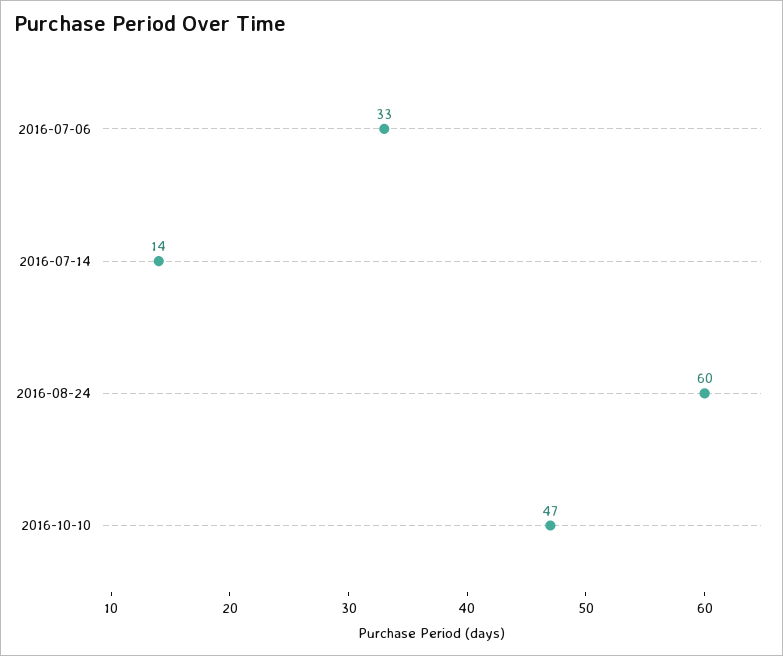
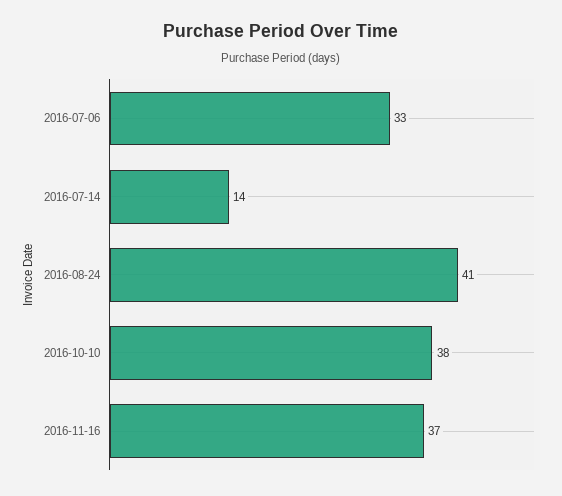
2016-08-24: 60 -> 41
2016-10-10: 47 -> 38
2016-11-16: none -> 37

